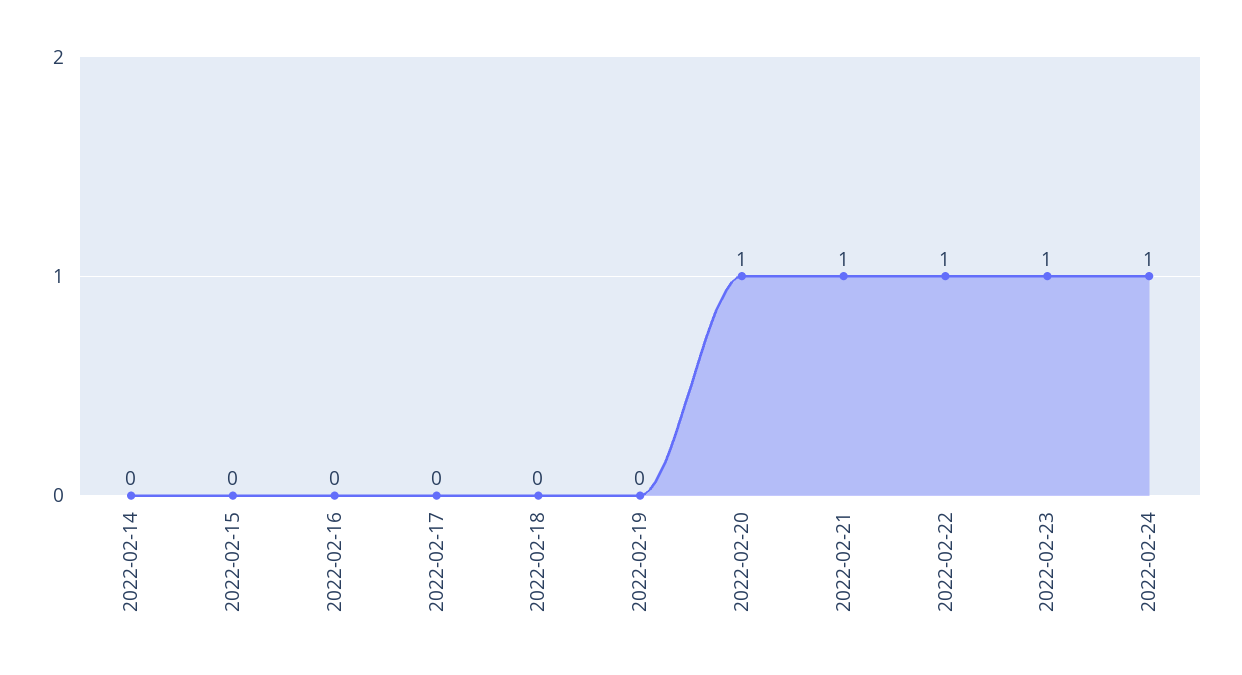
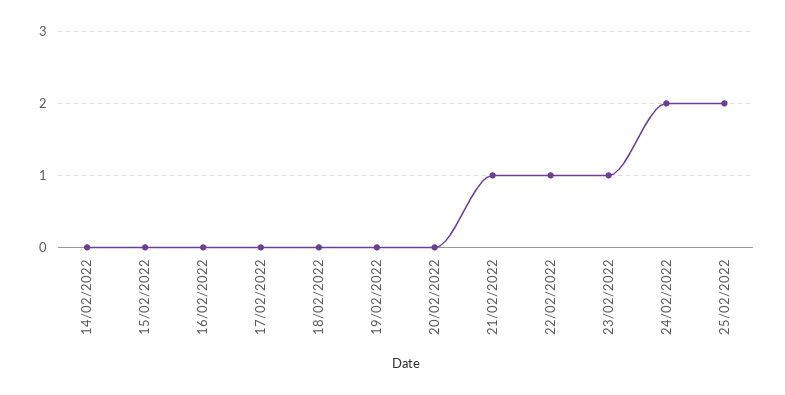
2022-02-20: 1 -> 0
2022-02-24: 1 -> 2
25/02/2022: none -> 2

